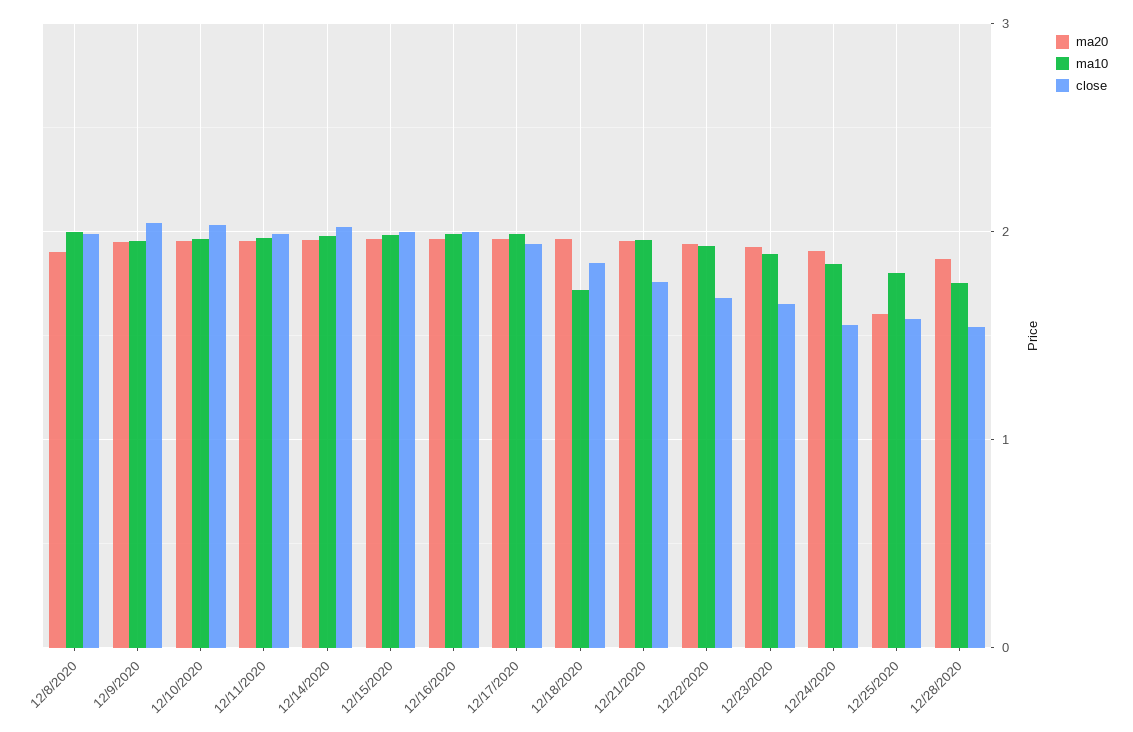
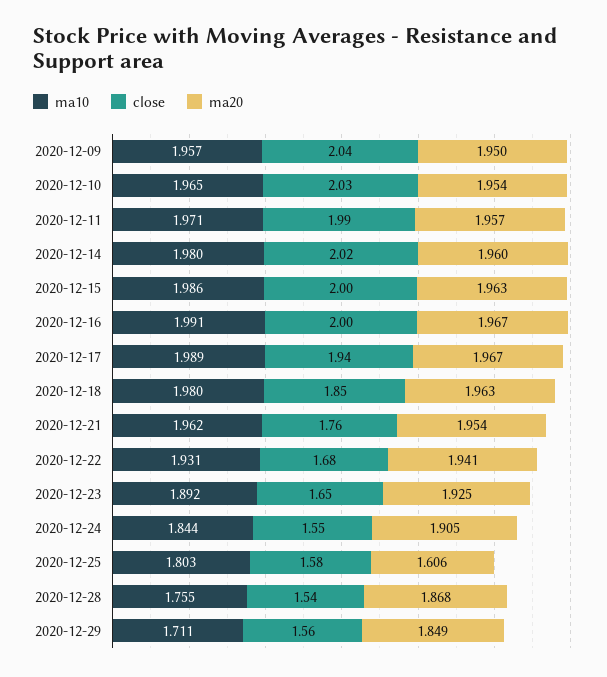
ma20, 12/8/2020: 1.9 -> none
ma10, 12/8/2020: 2 -> none
close, 12/8/2020: 2 -> none
ma10, 12/18/2020: 1.7 -> 1.98
ma10, 2020-12-29: none -> 1.711
close, 2020-12-29: none -> 1.56
ma20, 2020-12-29: none -> 1.849

